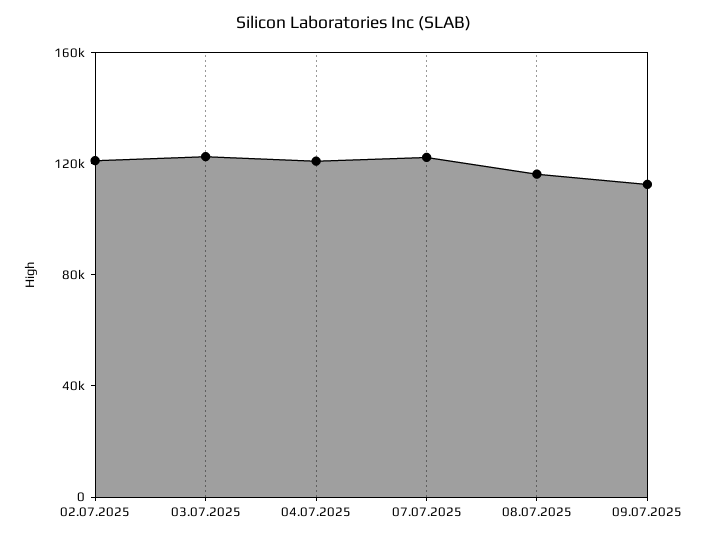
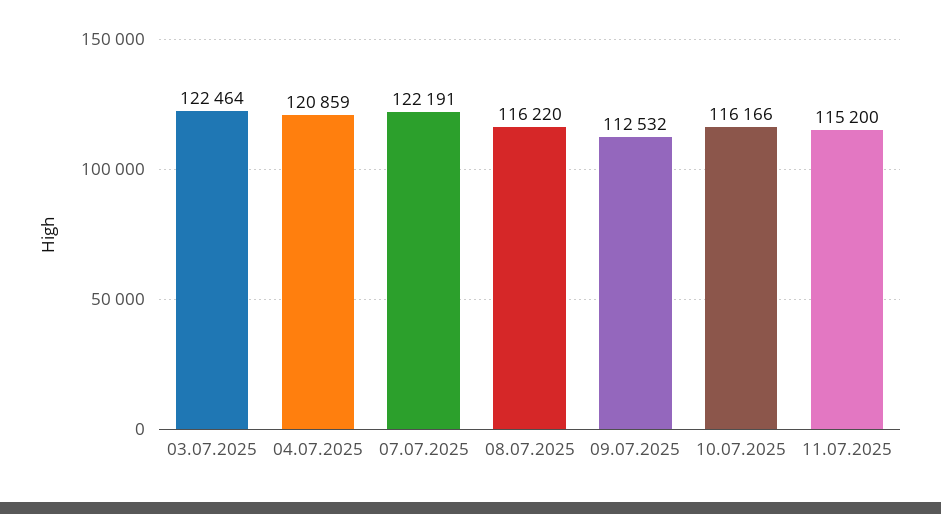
02.07.2025: 120000 -> none
10.07.2025: none -> 116166
11.07.2025: none -> 115200

